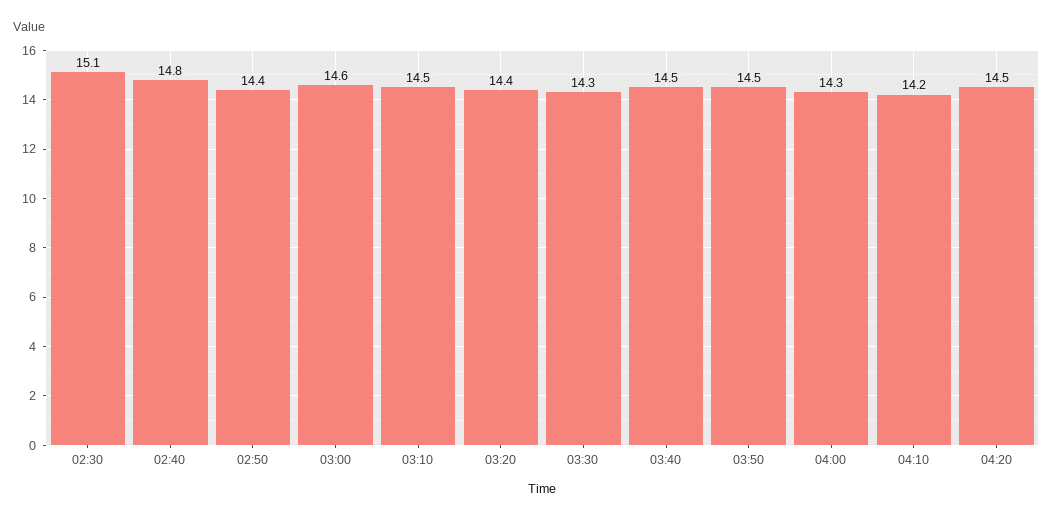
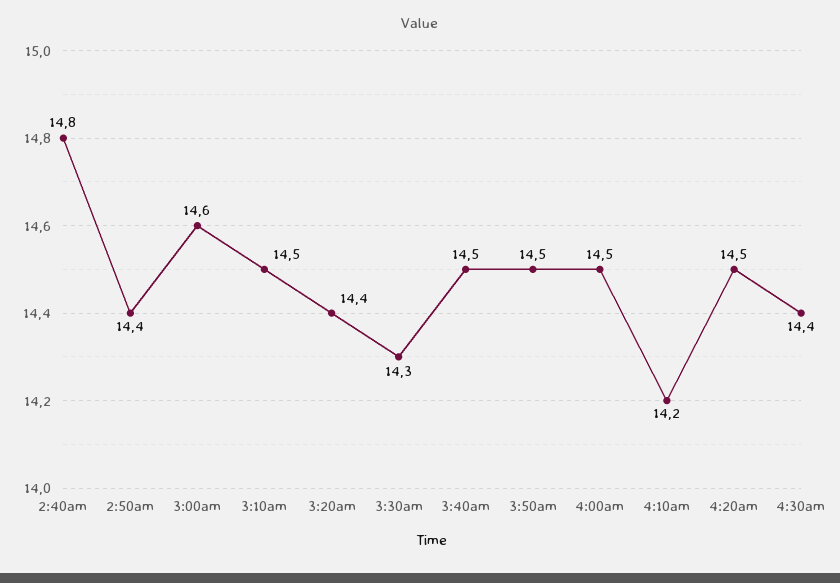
02:30: 15.1 -> none
04:00: 14.3 -> 14.5
4:30am: none -> 14.4

